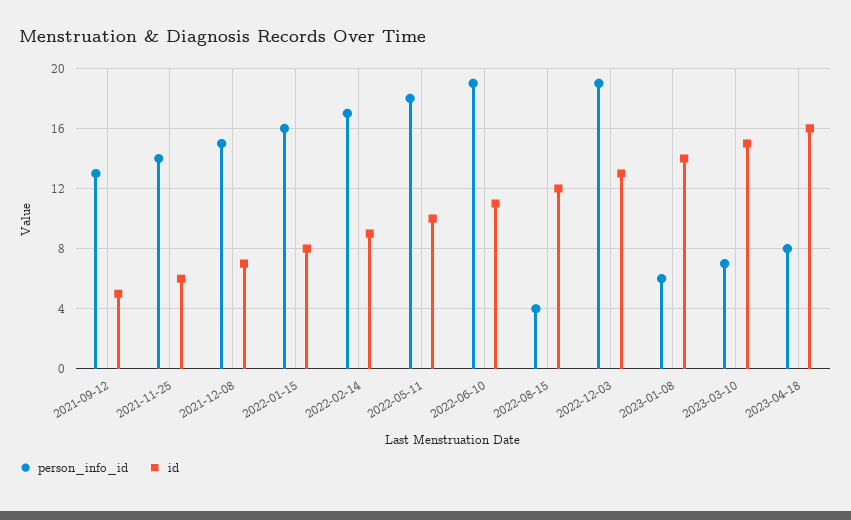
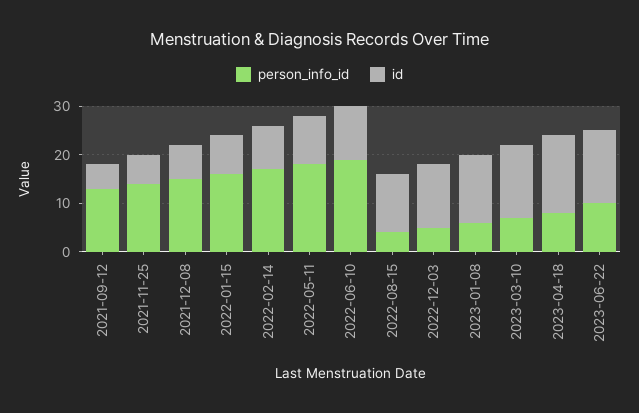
person_info_id, 2022-12-03: 19 -> 5
person_info_id, 2023-06-22: none -> 10
id, 2023-06-22: none -> 15

